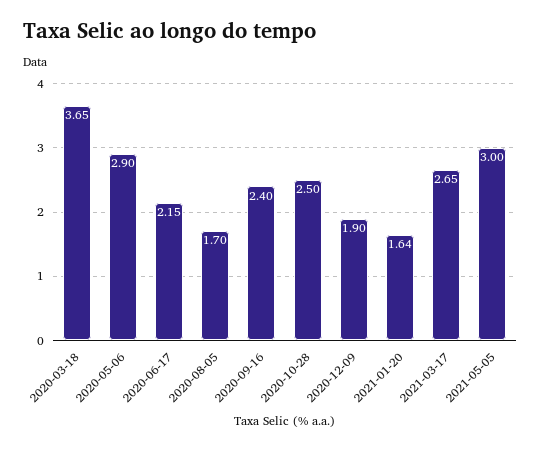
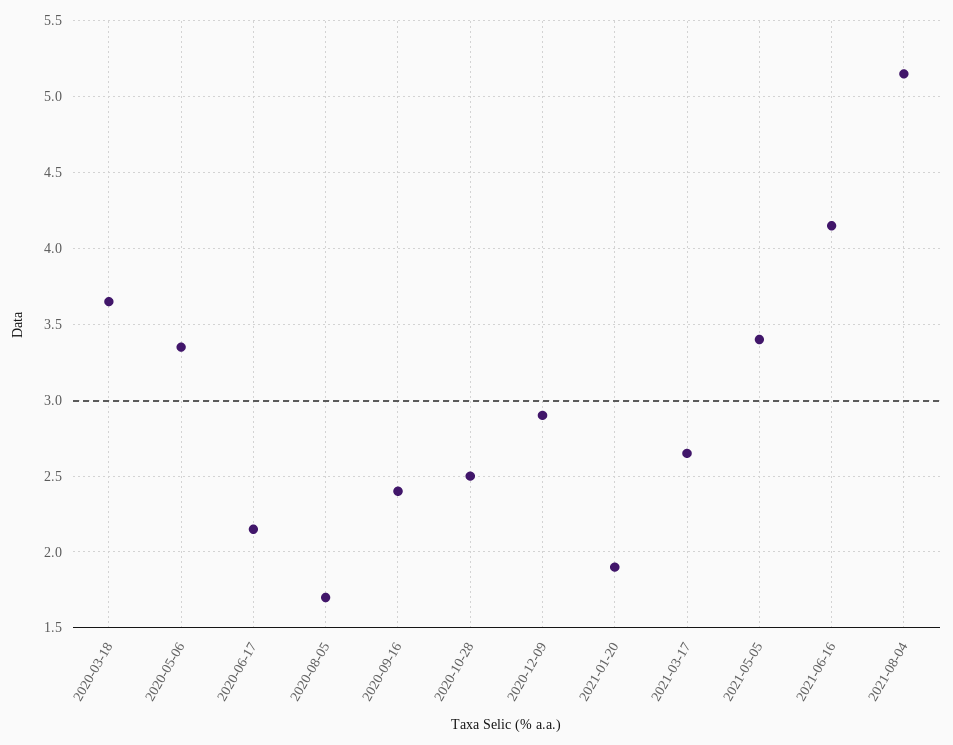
2020-05-06: 2.9 -> 3.35
2020-12-09: 1.9 -> 2.9
2021-01-20: 1.64 -> 1.9
2021-05-05: 3 -> 3.4
2021-06-16: none -> 4.15
2021-08-04: none -> 5.15

